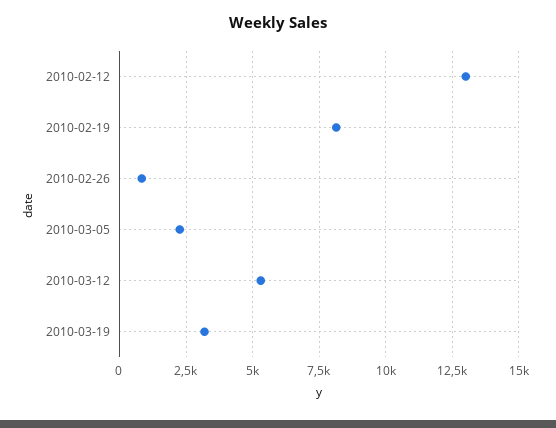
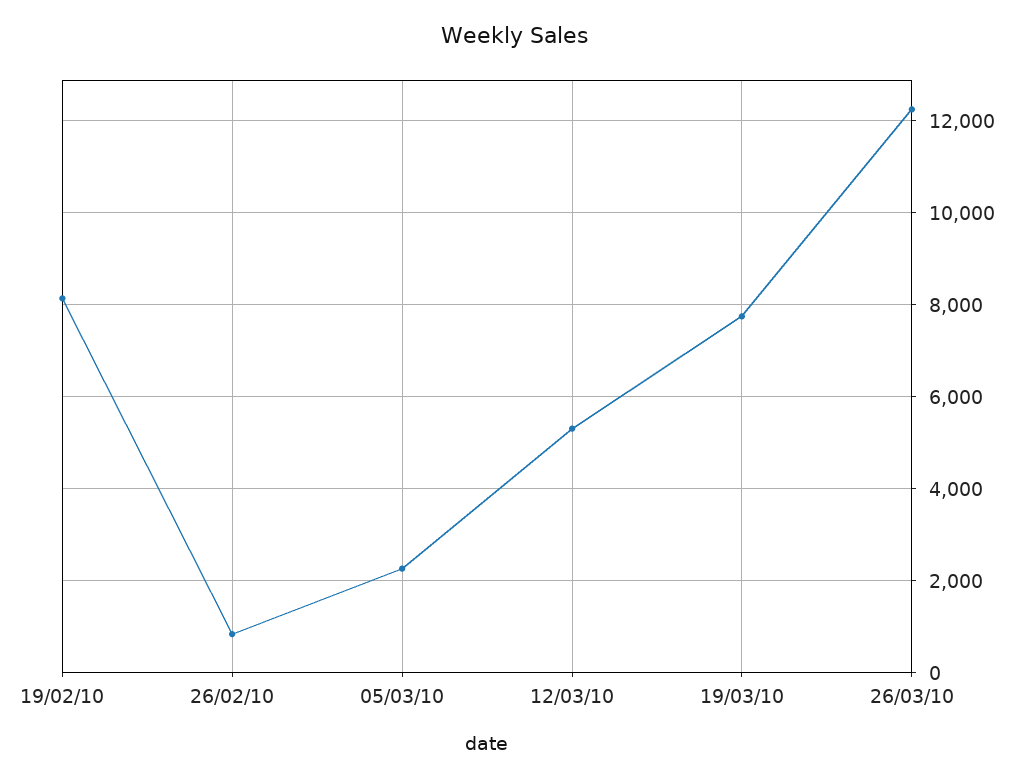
2010-02-12: 13000 -> none
2010-03-19: 3250 -> 7800
26/03/10: none -> 12200

